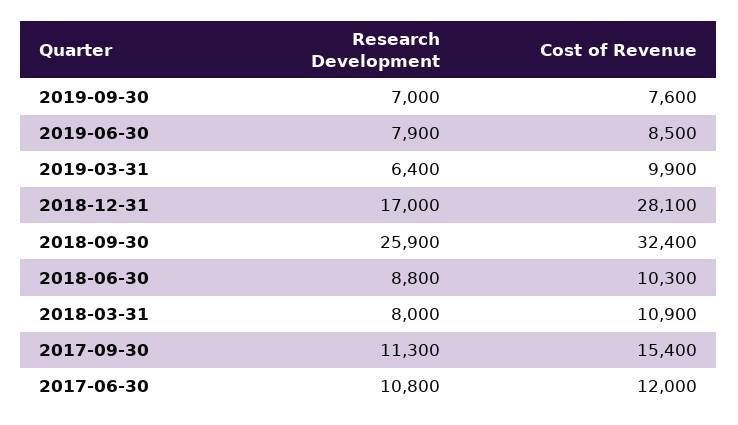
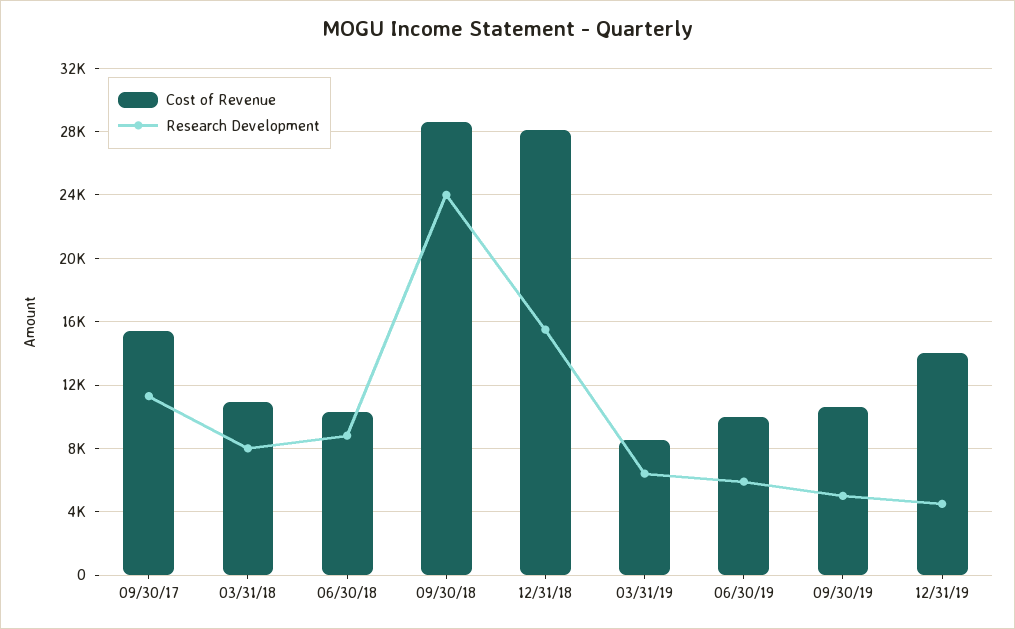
Research Development, 2019-09-30: 7000 -> 5000
Cost of Revenue, 2019-09-30: 7600 -> 10500
Research Development, 2019-06-30: 7900 -> 6000
Cost of Revenue, 2019-06-30: 8500 -> 10000
Cost of Revenue, 2019-03-31: 9900 -> 8500
Research Development, 2018-12-31: 17000 -> 15500
Research Development, 2018-09-30: 25900 -> 24000
Cost of Revenue, 2018-09-30: 32400 -> 28500
Research Development, 2017-06-30: 10800 -> none
Cost of Revenue, 2017-06-30: 12000 -> none
Cost of Revenue, 12/31/19: none -> 14000
Research Development, 12/31/19: none -> 4500

